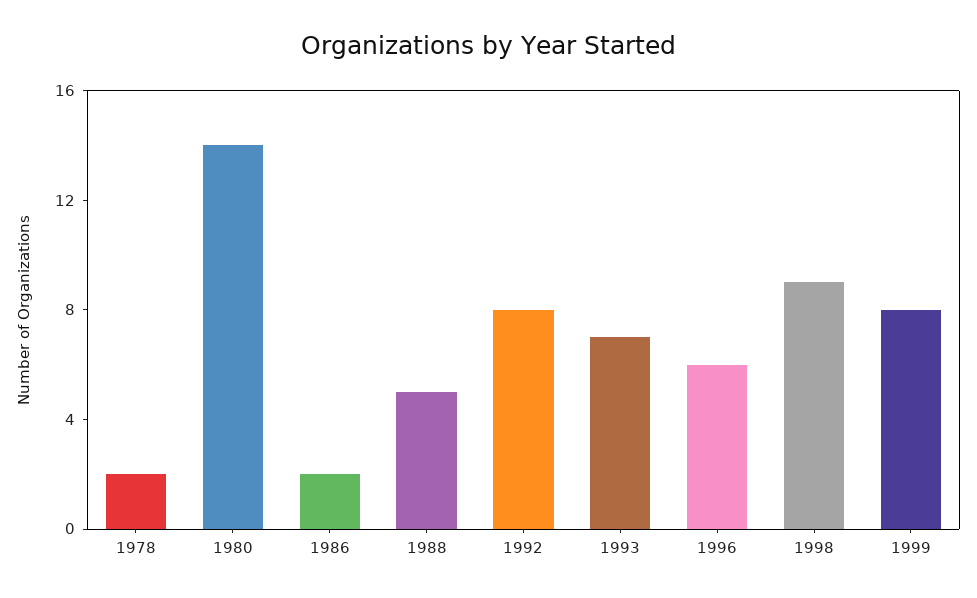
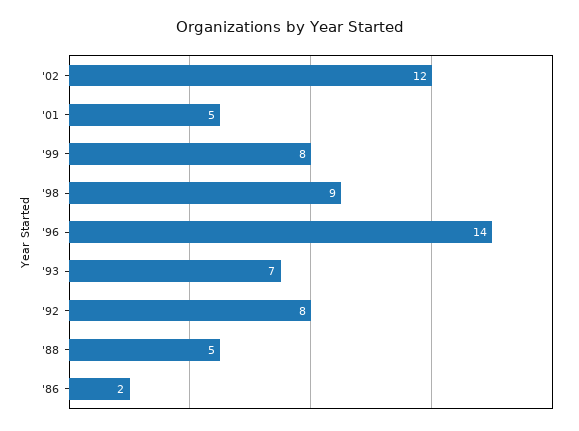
1978: 2 -> none
1980: 14 -> none
1996: 6 -> 14
'02: none -> 12
'01: none -> 5

